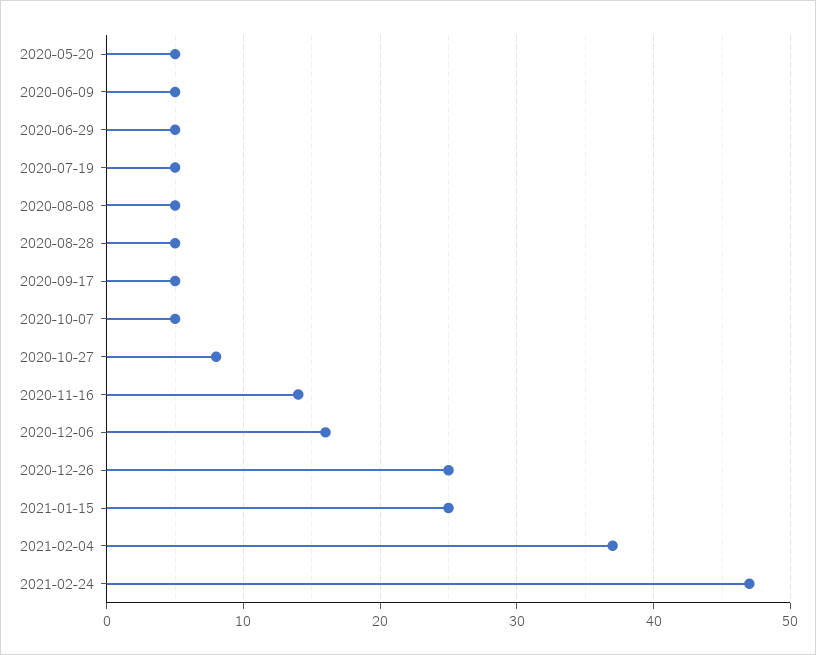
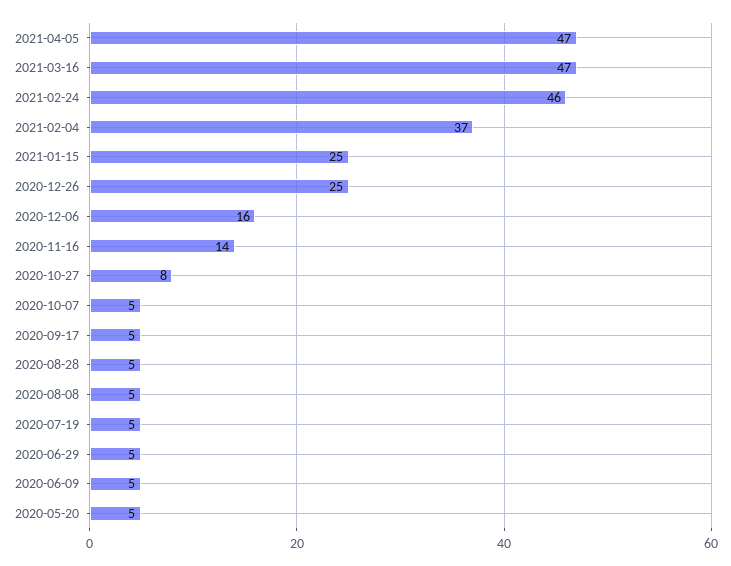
2021-02-24: 47 -> 46
2021-04-05: none -> 47
2021-03-16: none -> 47

